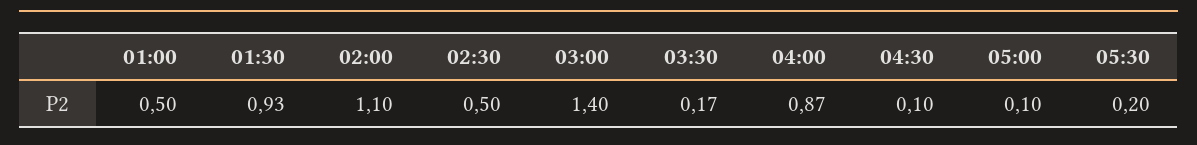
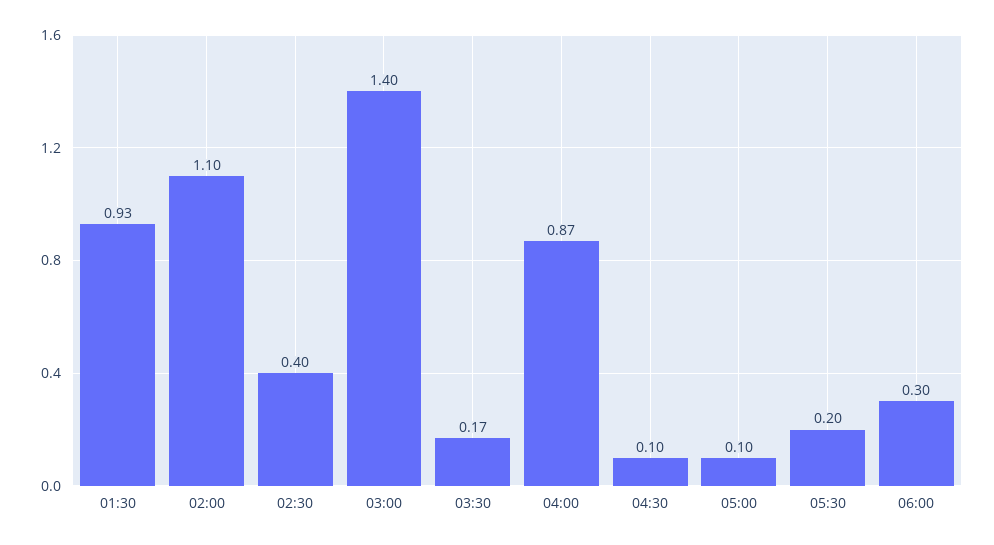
01:00: 0.5 -> none
02:30: 0.5 -> 0.4
06:00: none -> 0.3

